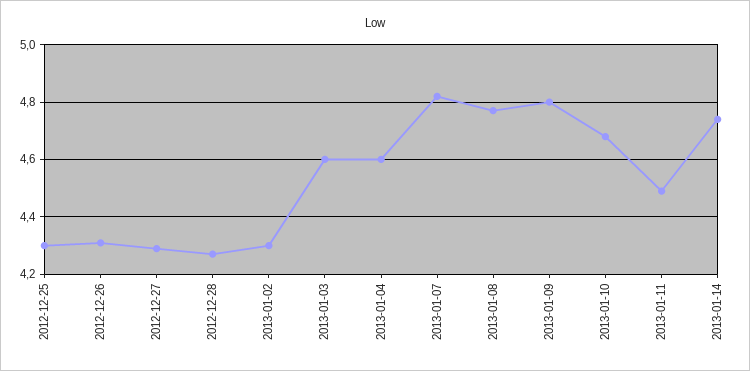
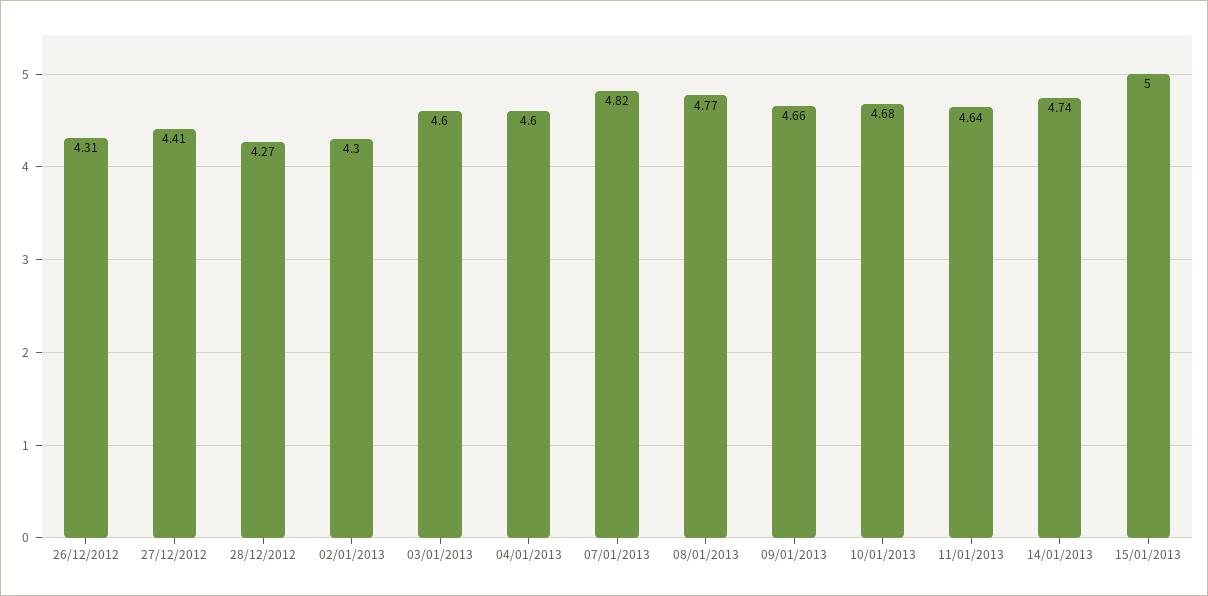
2012-12-25: 4.3 -> none
2012-12-27: 4.3 -> 4.41
2013-01-09: 4.8 -> 4.66
2013-01-11: 4.5 -> 4.64
15/01/2013: none -> 5

